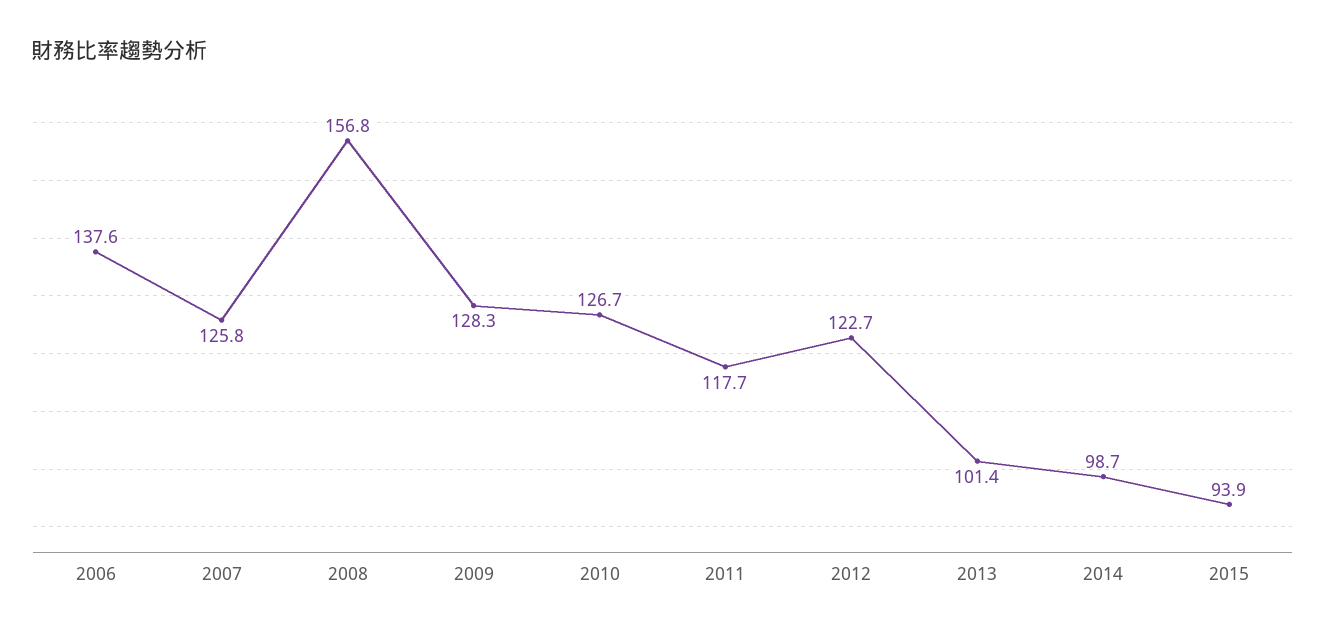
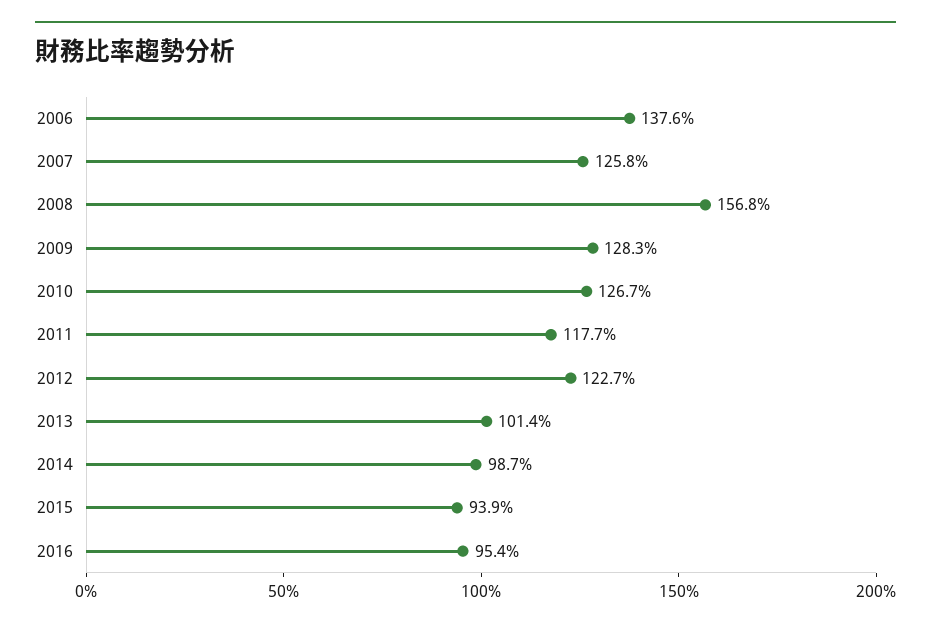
2016: none -> 95.4

